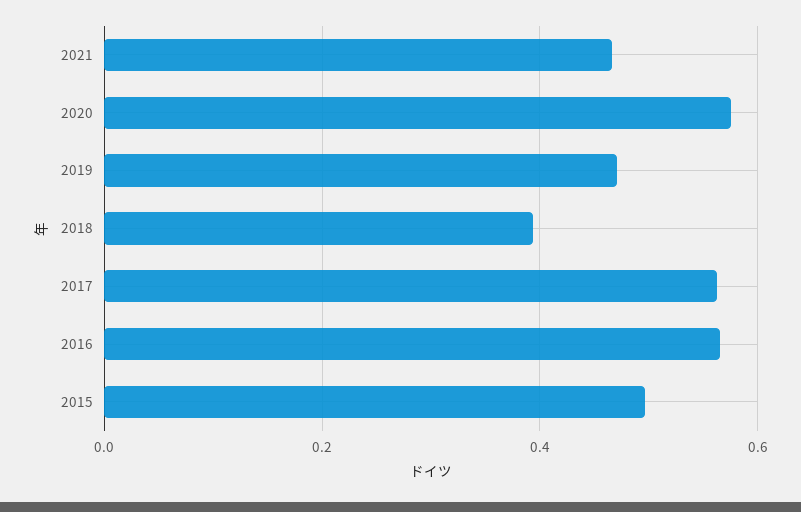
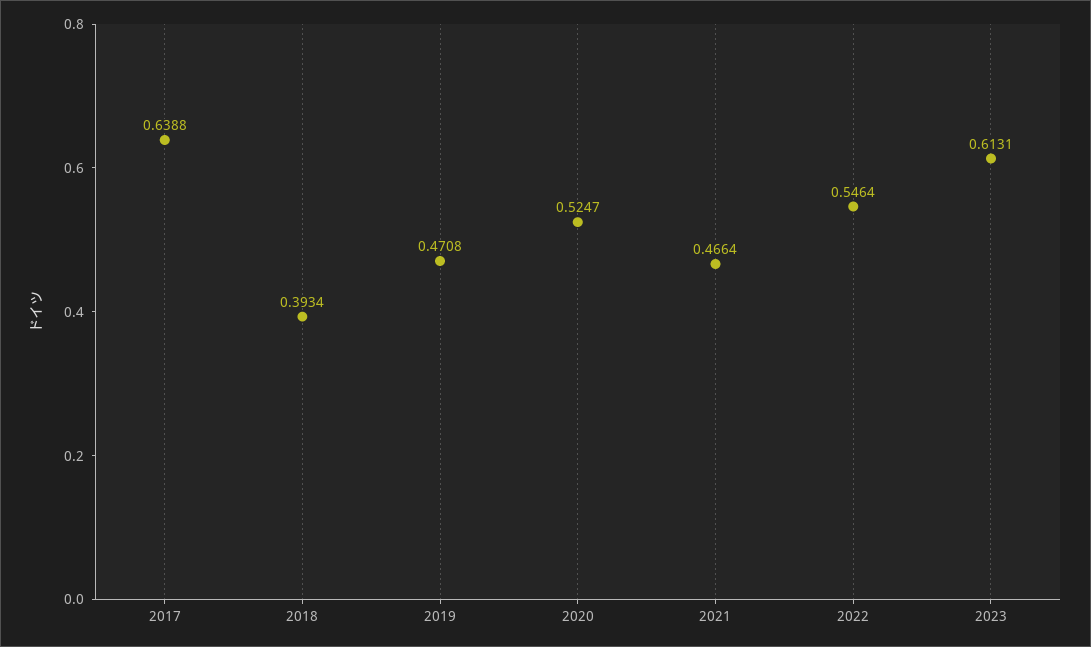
2020: 0.58 -> 0.5247
2017: 0.56 -> 0.6388
2016: 0.56 -> none
2015: 0.5 -> none
2022: none -> 0.5464
2023: none -> 0.6131

